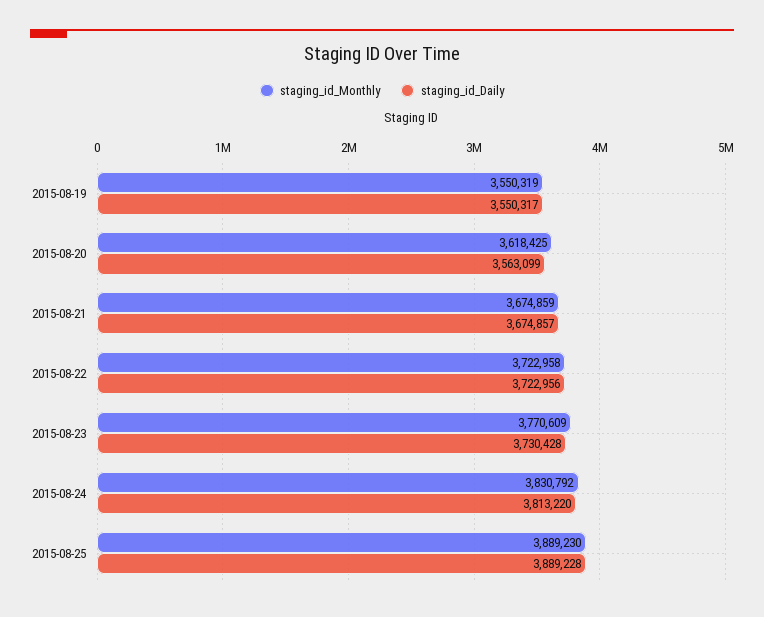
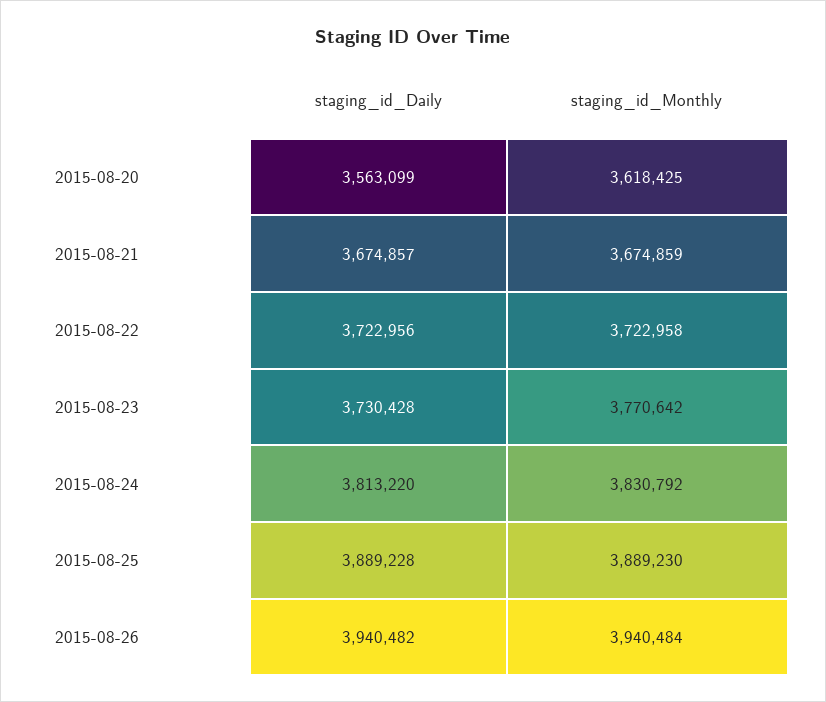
staging_id_Monthly, 2015-08-19: 3550319 -> none
staging_id_Daily, 2015-08-19: 3550317 -> none
staging_id_Monthly, 2015-08-23: 3770609 -> 3770642
staging_id_Daily, 2015-08-26: none -> 3940482
staging_id_Monthly, 2015-08-26: none -> 3940484

